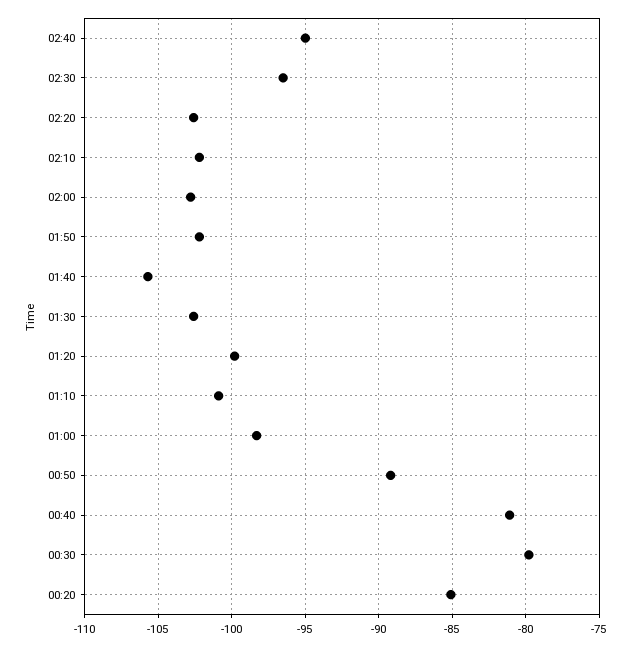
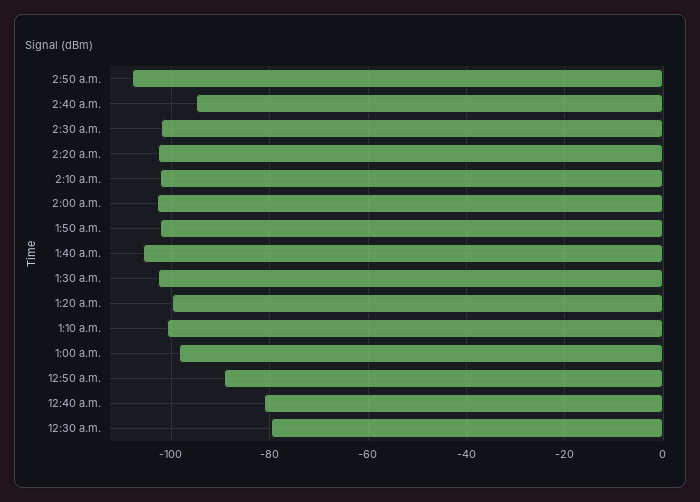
02:30: -96.5 -> -102
00:20: -85 -> none
2:50 a.m.: none -> -108

